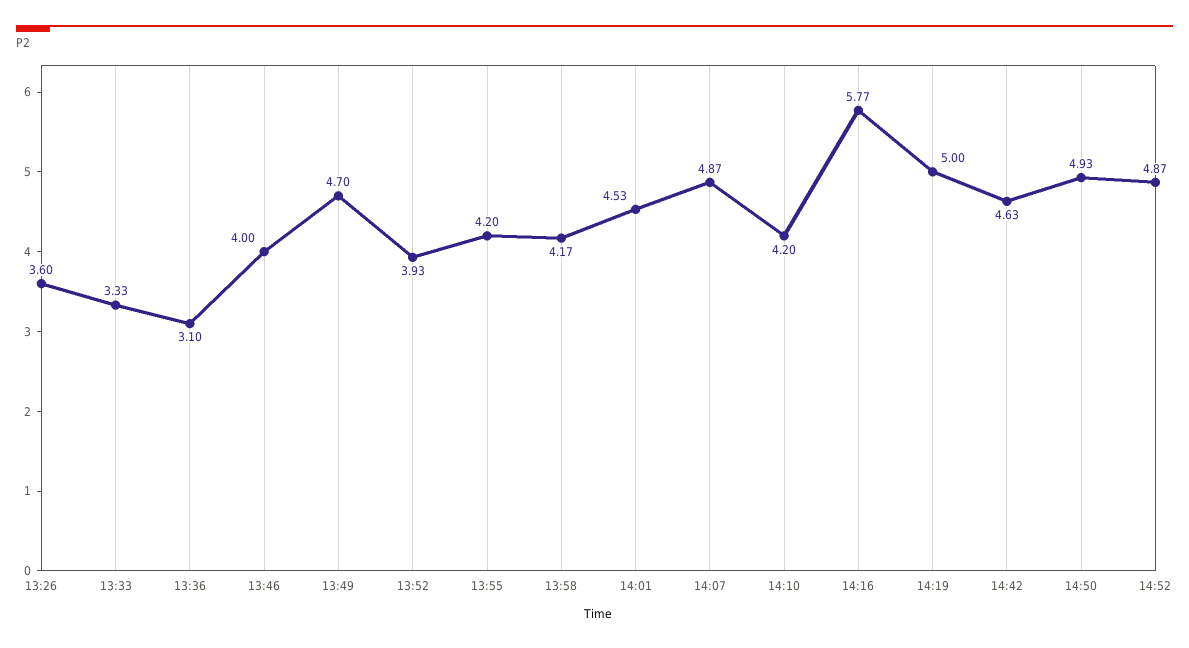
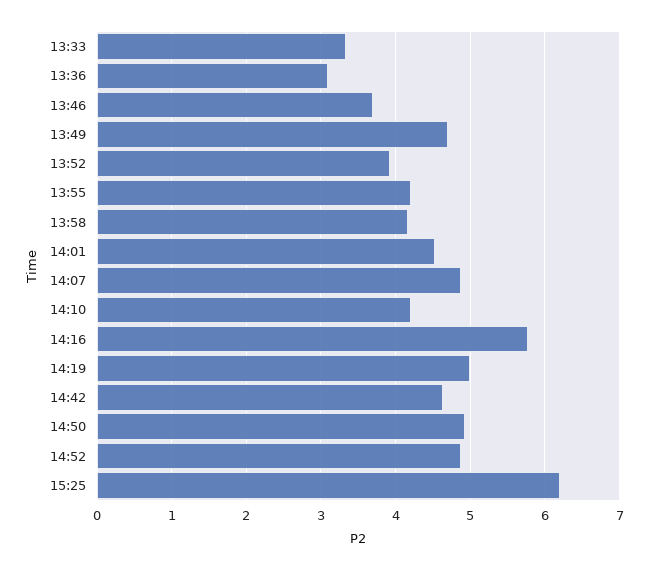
13:26: 3.6 -> none
13:46: 4 -> 3.7
15:25: none -> 6.2

